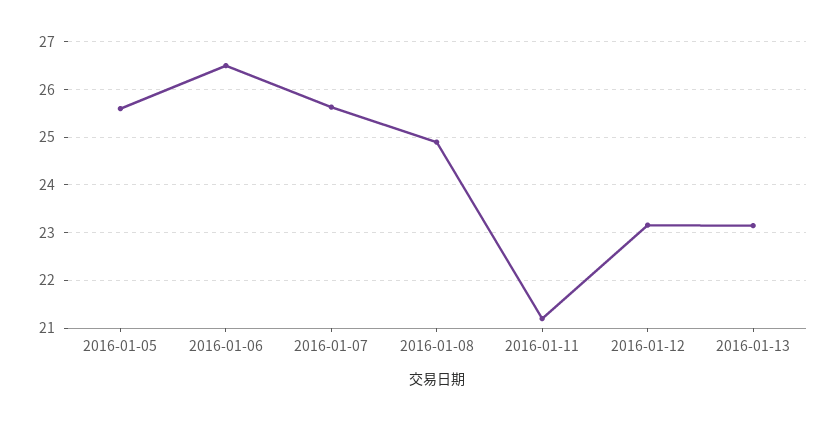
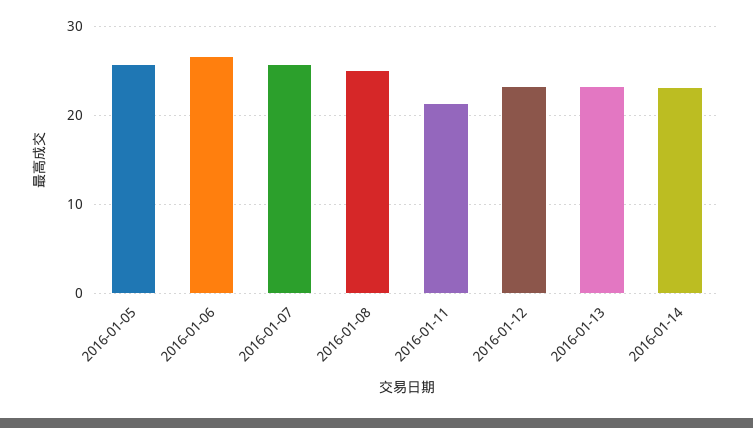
2016-01-14: none -> 23

